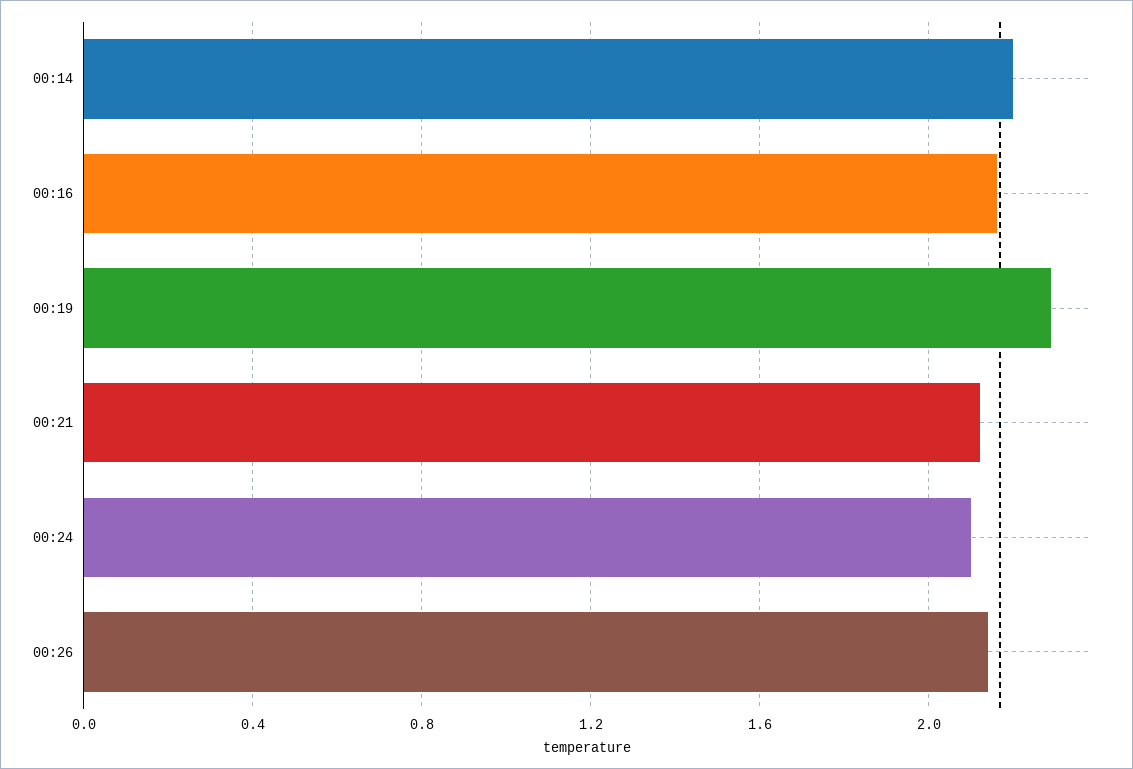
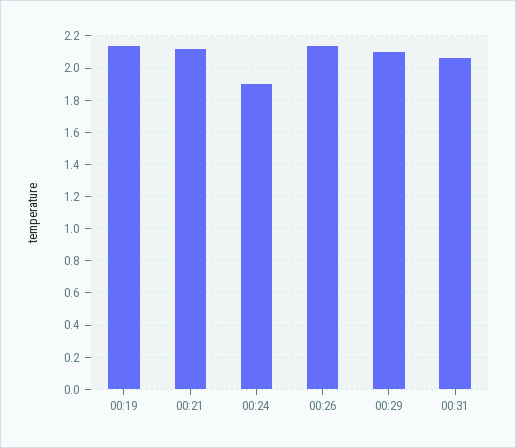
00:14: 2.2 -> none
00:16: 2.15 -> none
00:19: 2.3 -> 2.15
00:24: 2.1 -> 1.9
00:29: none -> 2.1
00:31: none -> 2.05

